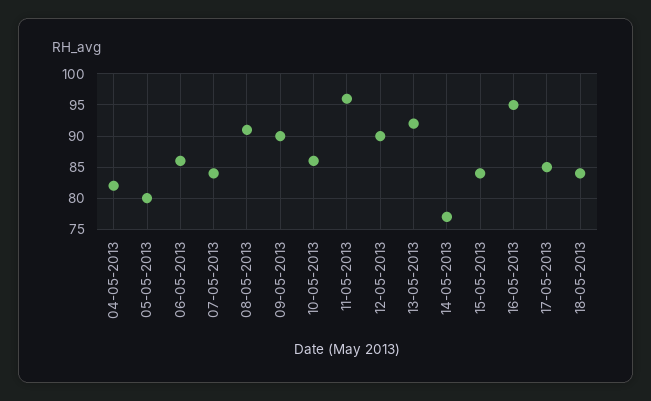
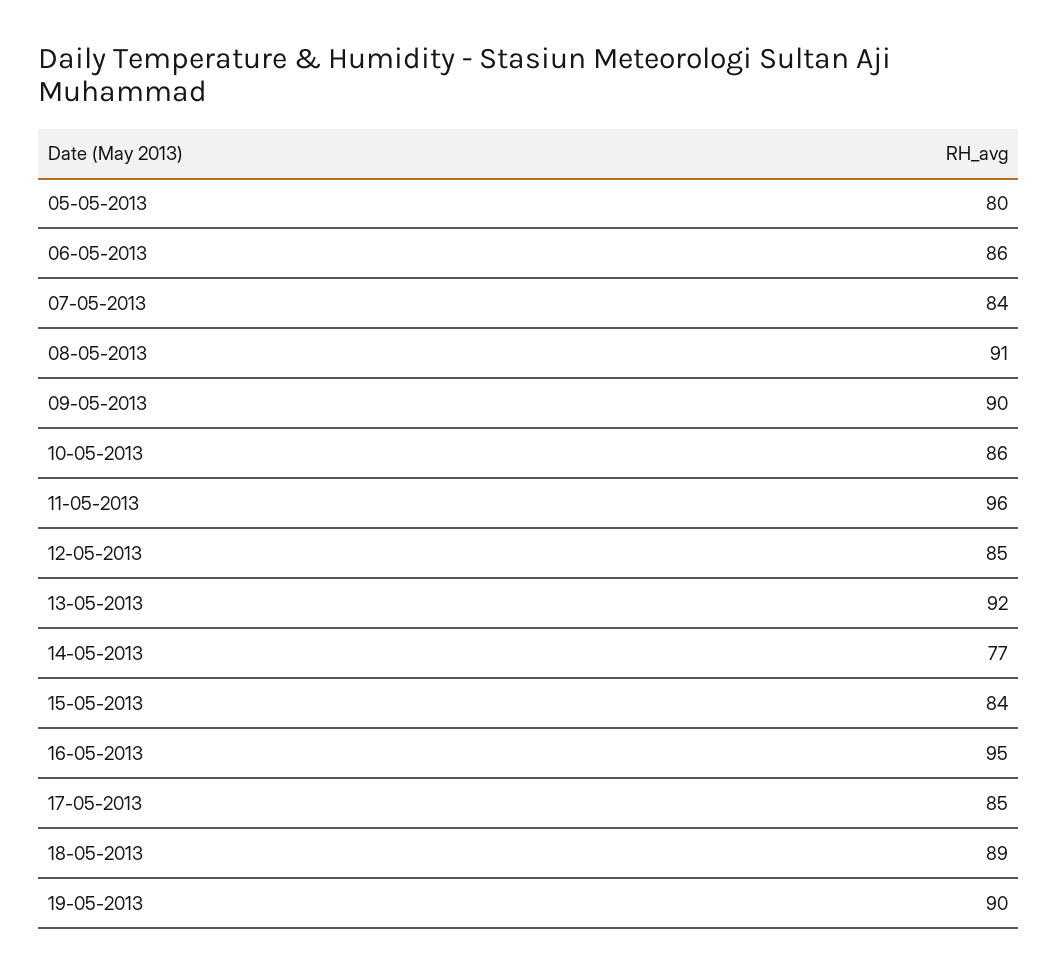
04-05-2013: 82 -> none
12-05-2013: 90 -> 85
18-05-2013: 84 -> 89
19-05-2013: none -> 90

